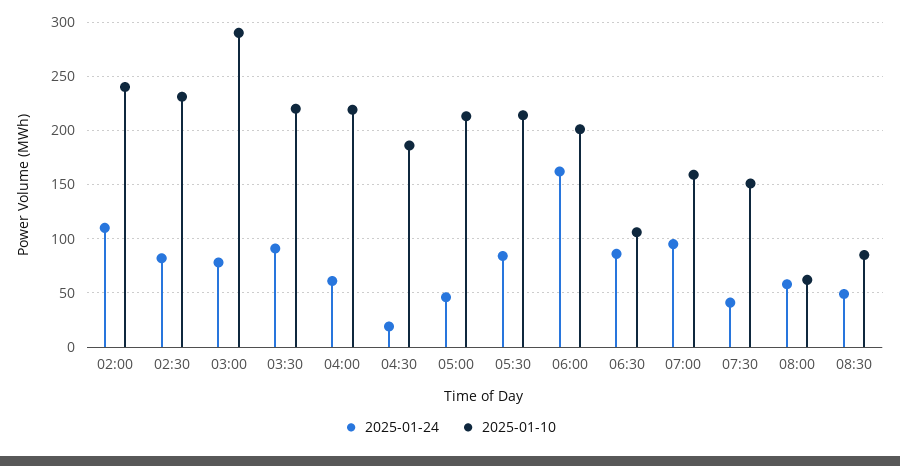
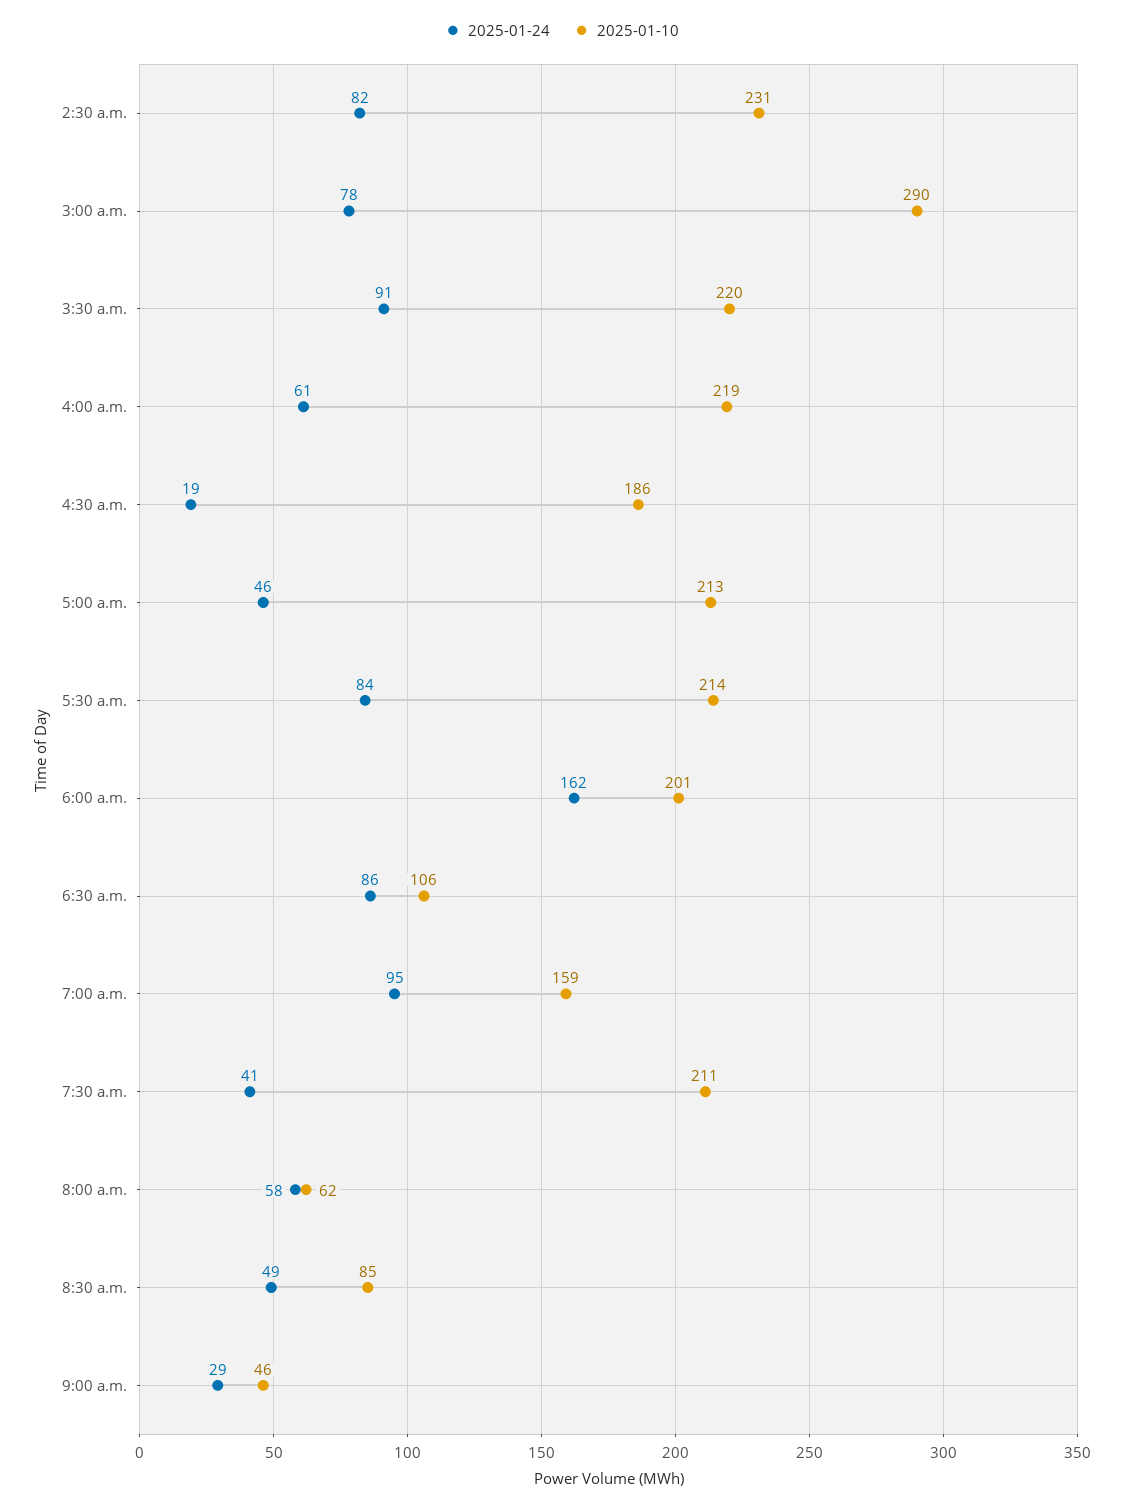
2025-01-24, 02:00: 110 -> none
2025-01-10, 02:00: 240 -> none
2025-01-10, 07:30: 150 -> 211
2025-01-24, 9:00 a.m.: none -> 29
2025-01-10, 9:00 a.m.: none -> 46

